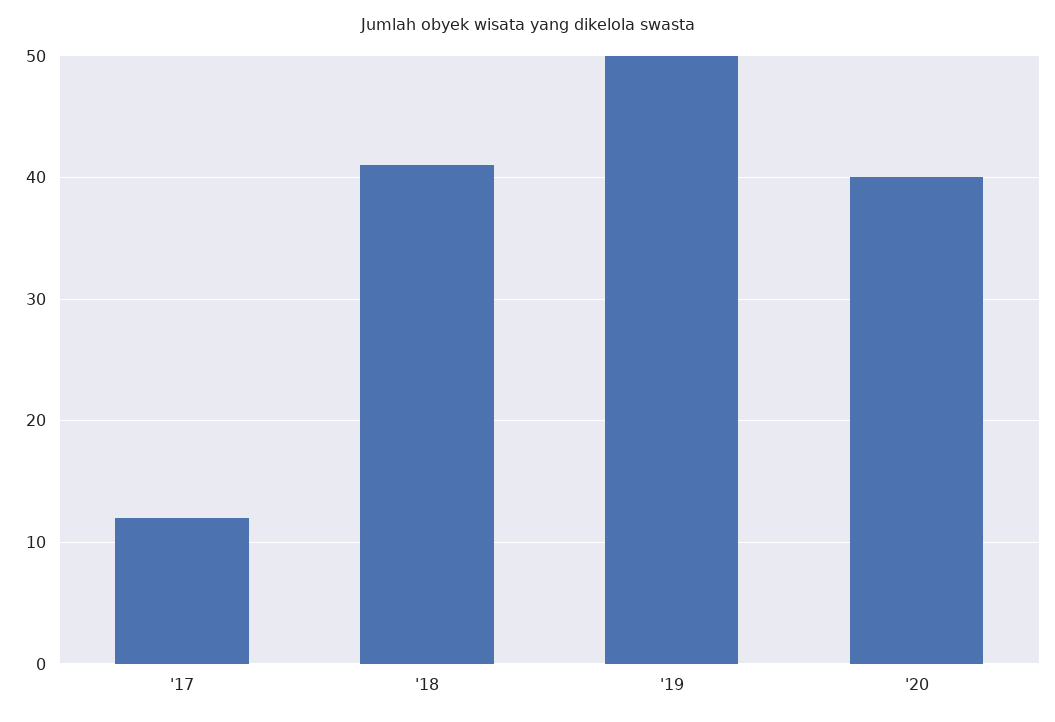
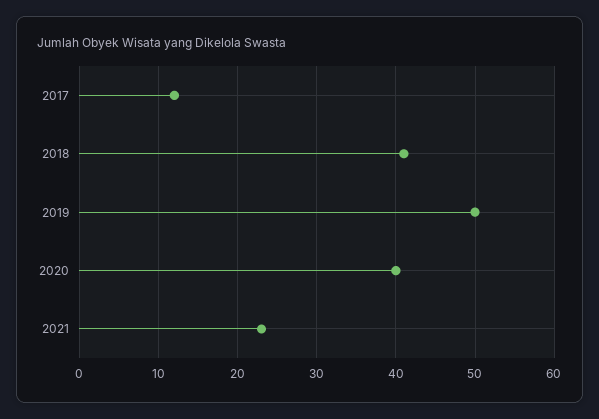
2021: none -> 23

